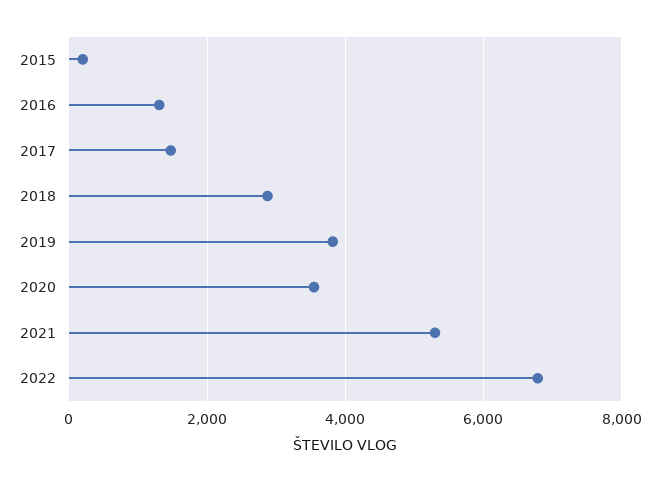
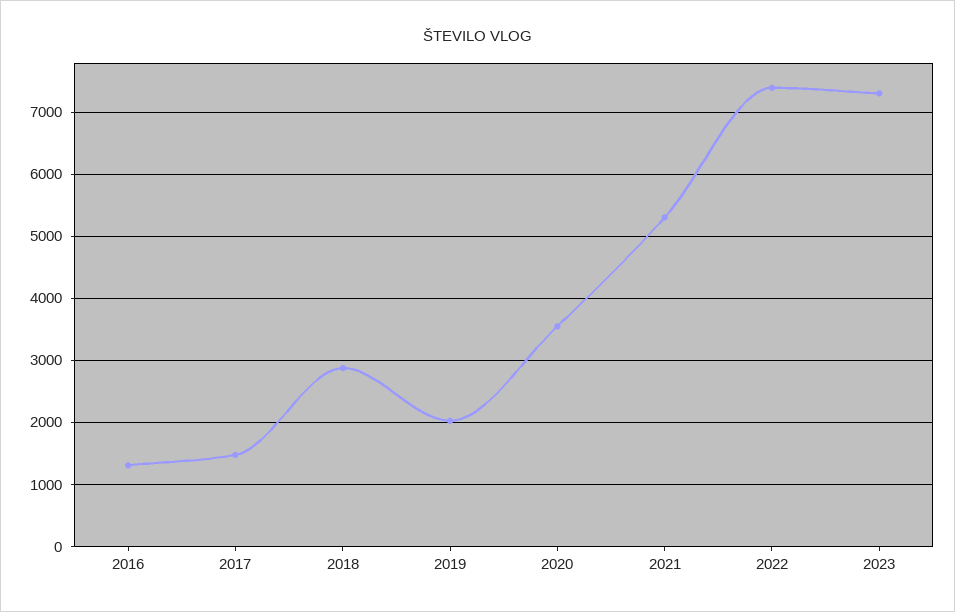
2015: 200 -> none
2019: 3800 -> 2000
2022: 6800 -> 7400
2023: none -> 7300

